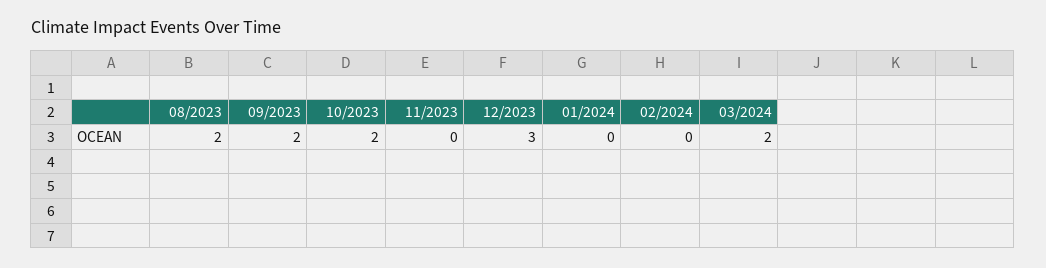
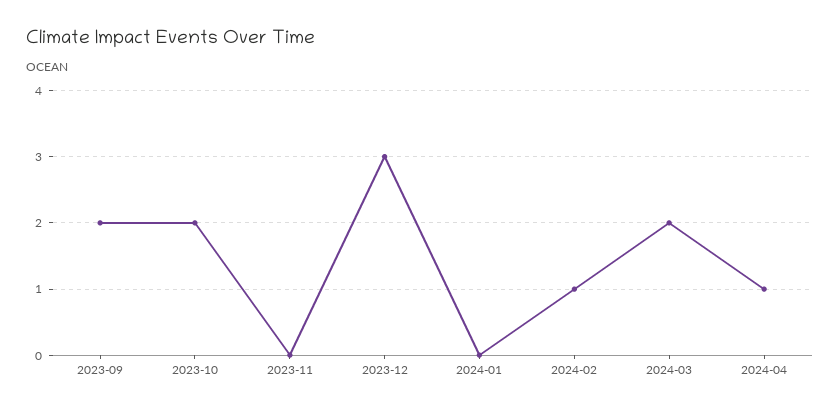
08/2023: 2 -> none
02/2024: 0 -> 1
2024-04: none -> 1

